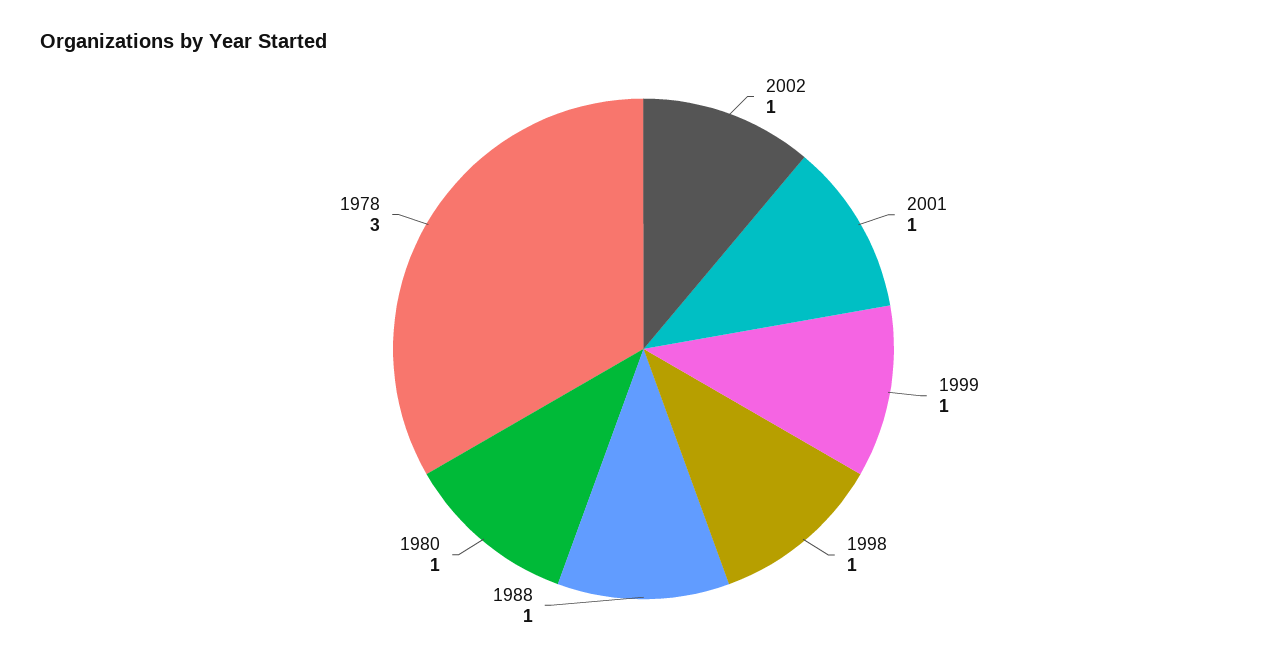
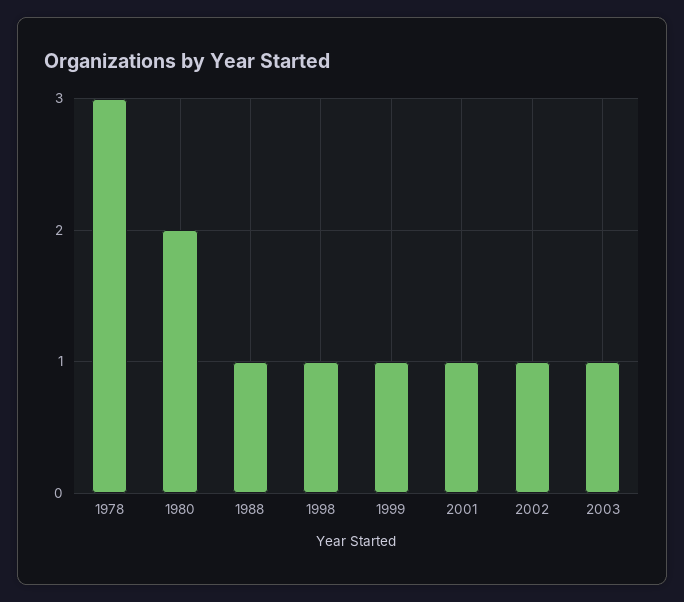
1980: 1 -> 2
2003: none -> 1

